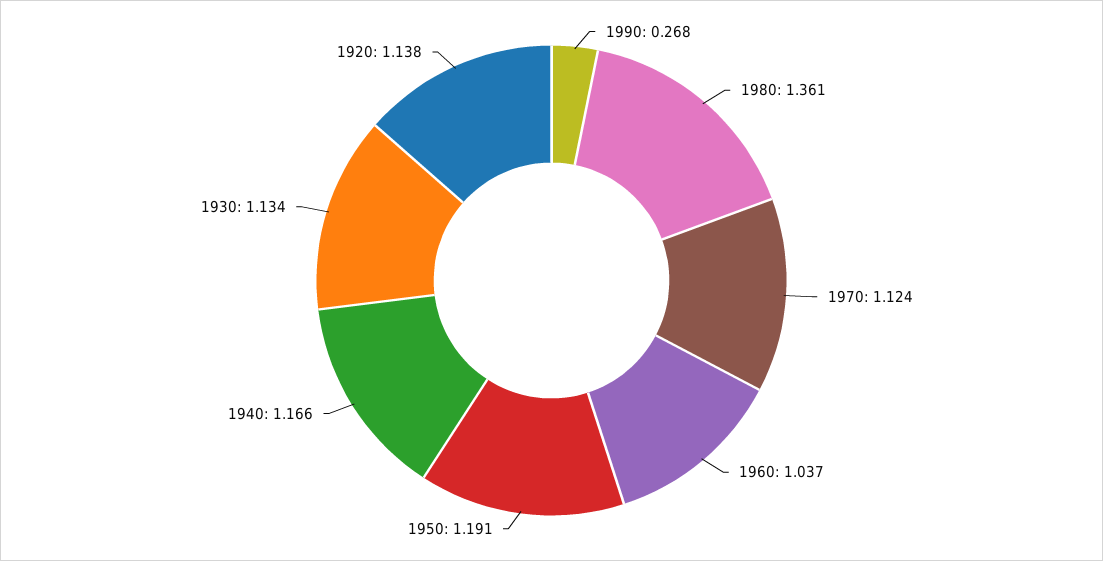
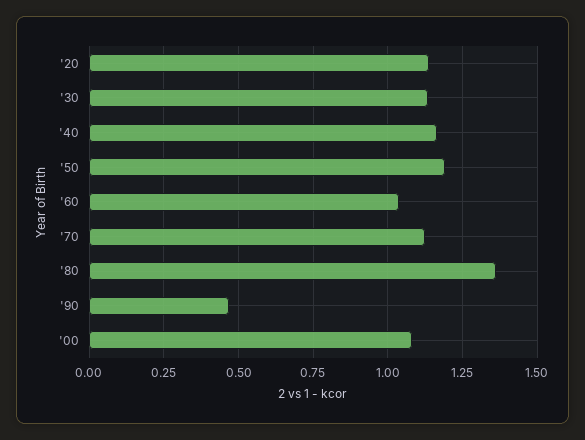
1990: 0.268 -> 0.475
'00: none -> 1.075

